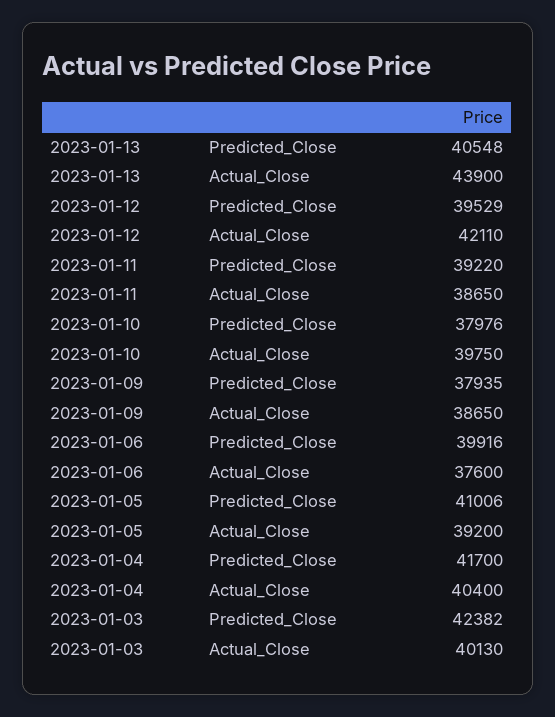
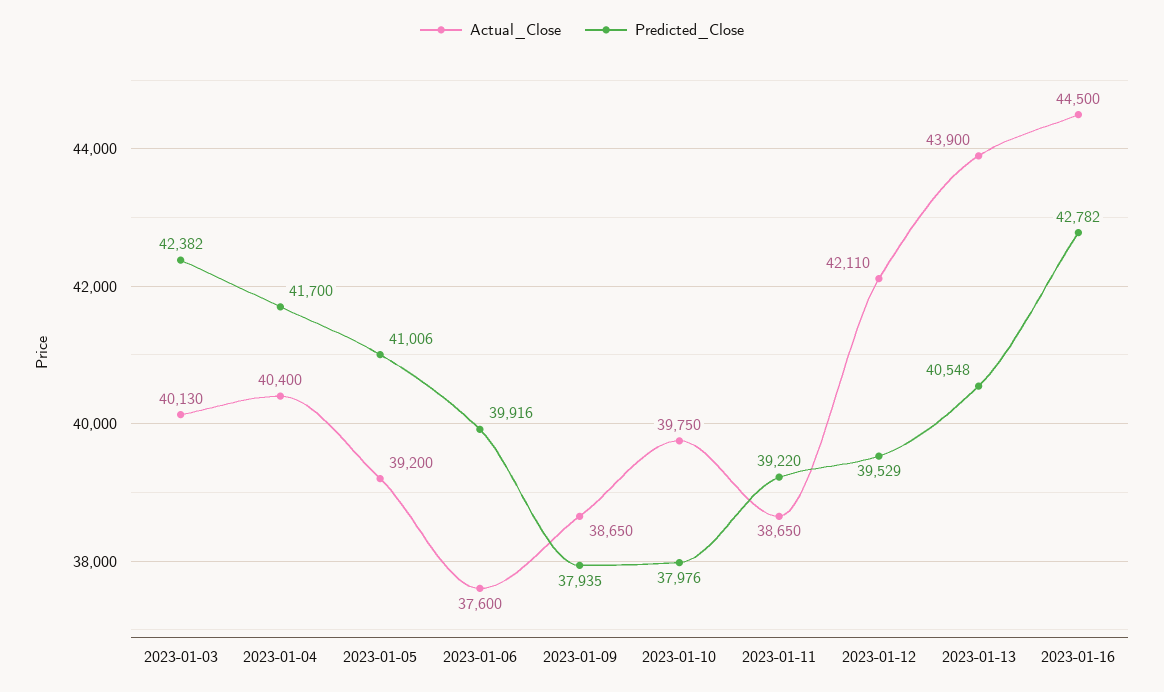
Actual_Close, 2023-01-16: none -> 44500
Predicted_Close, 2023-01-16: none -> 42782

